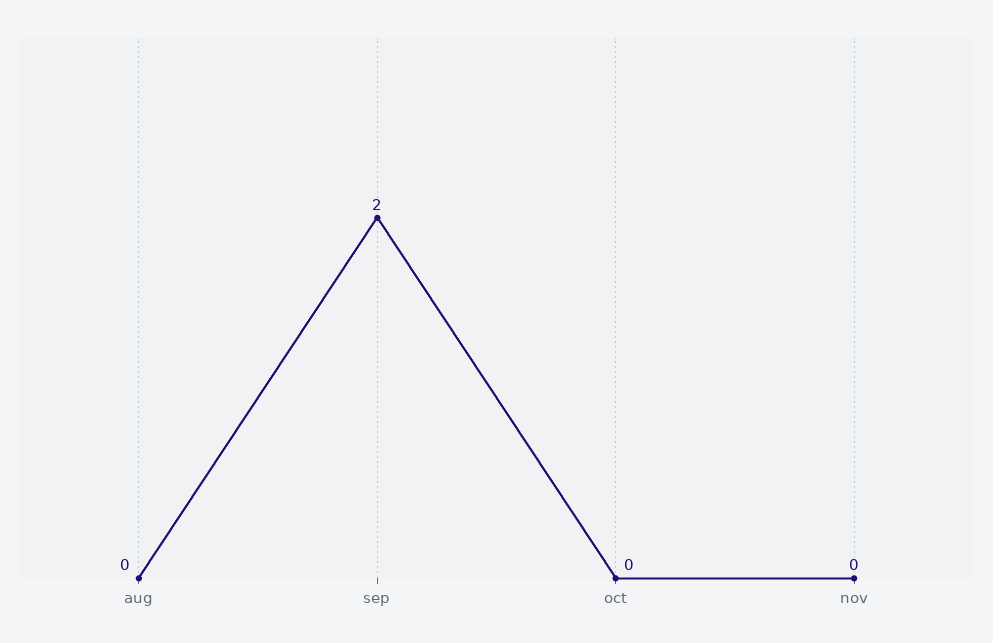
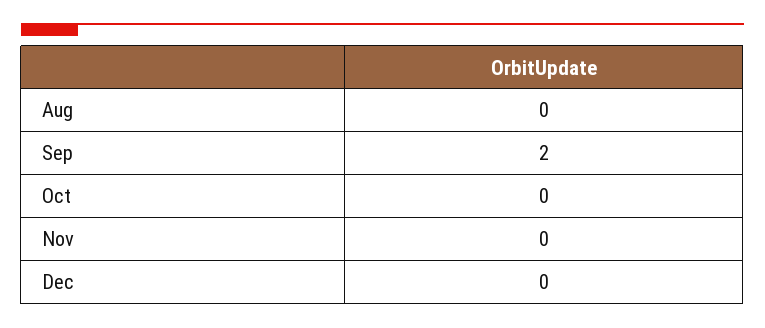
Dec: none -> 0

